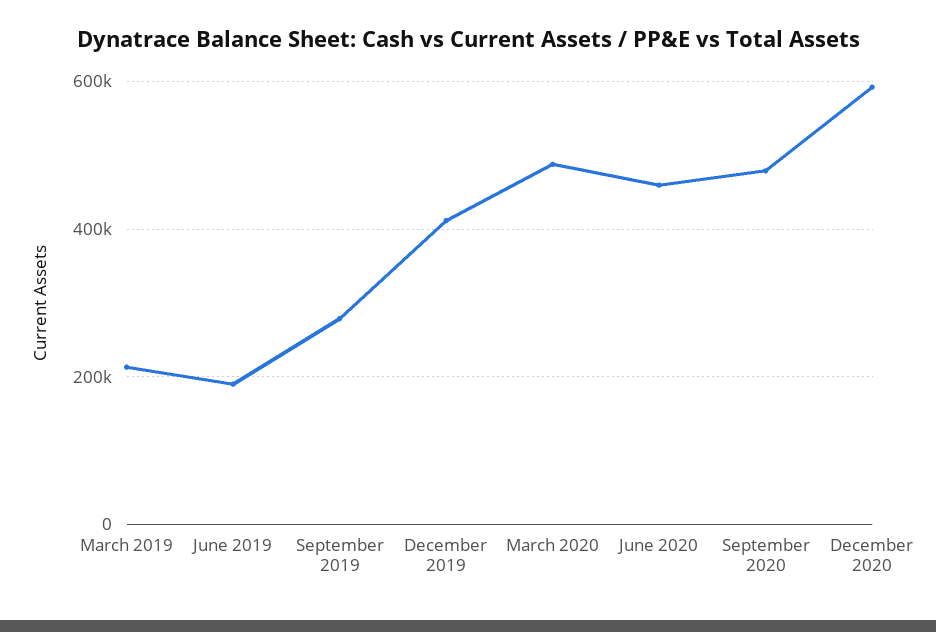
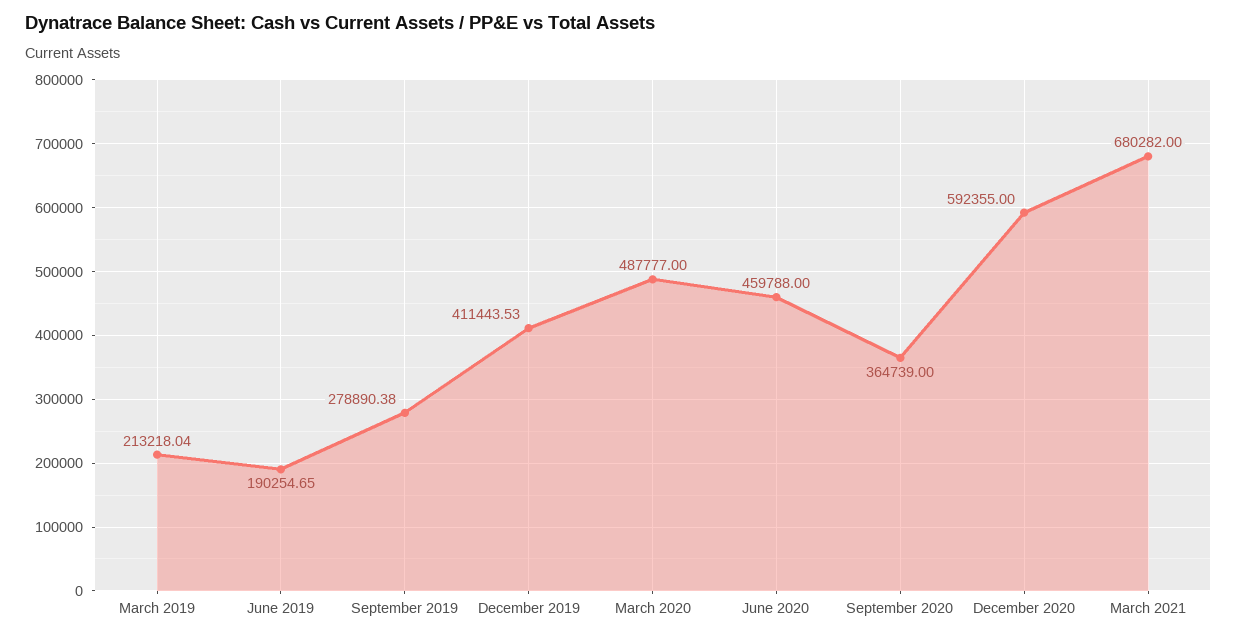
September 2020: 480000 -> 364739
March 2021: none -> 680282

